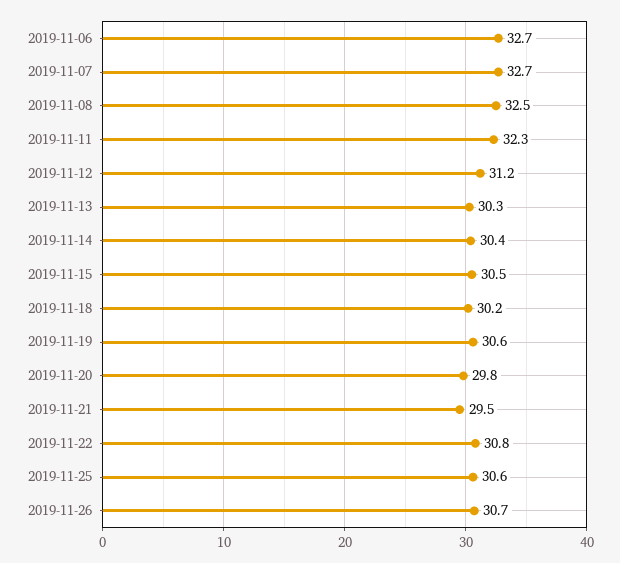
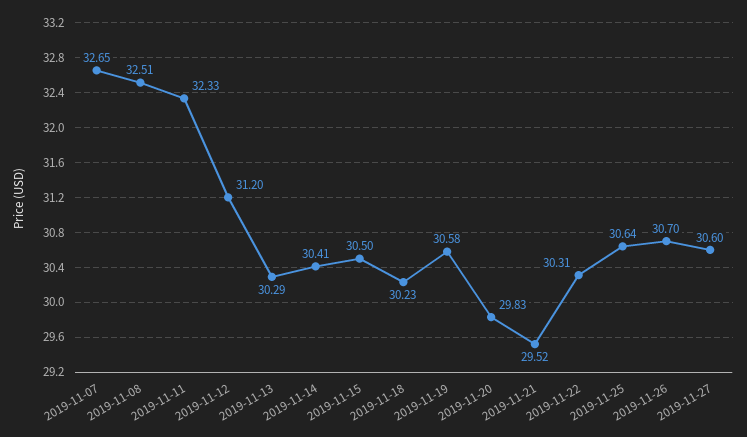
2019-11-06: 32.7 -> none
2019-11-22: 30.8 -> 30.31
2019-11-27: none -> 30.6

